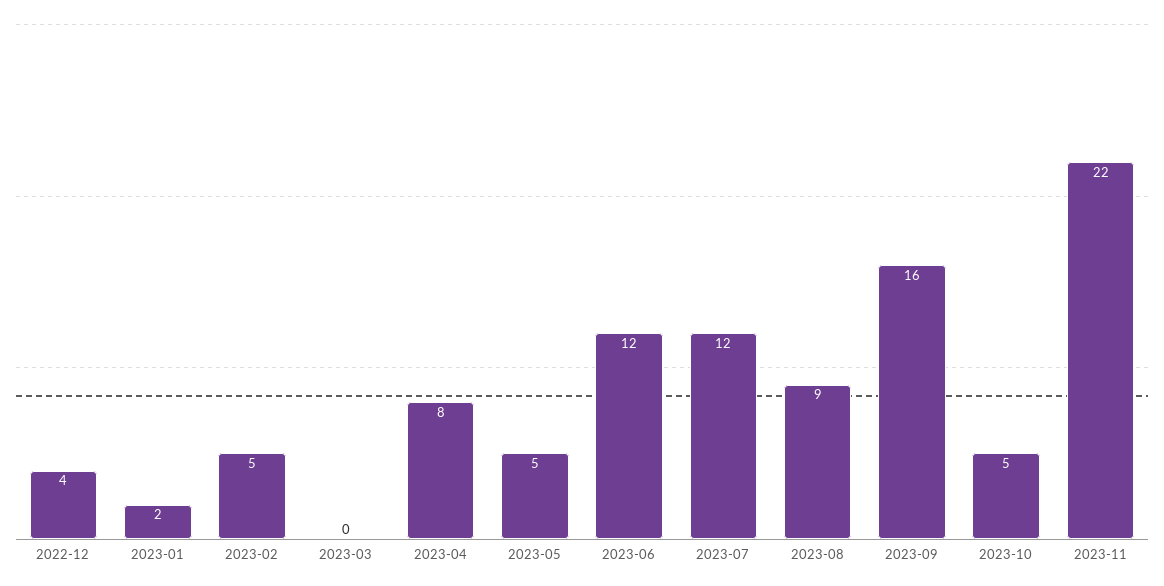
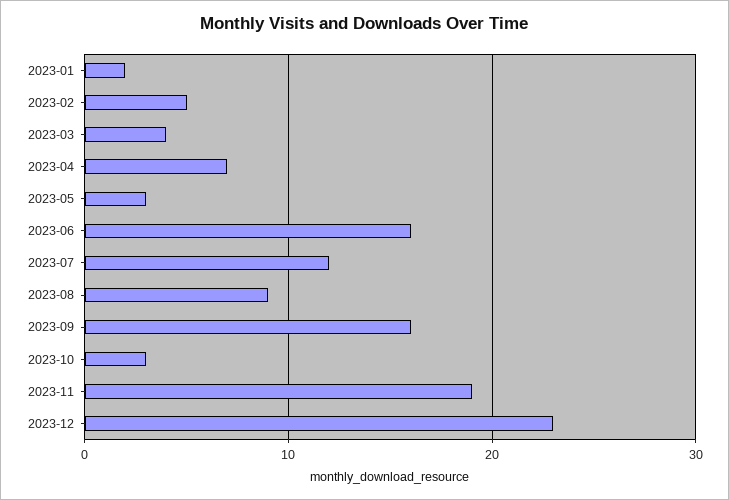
2022-12: 4 -> none
2023-03: 0 -> 4
2023-04: 8 -> 7
2023-05: 5 -> 3
2023-06: 12 -> 16
2023-10: 5 -> 3
2023-11: 22 -> 19
2023-12: none -> 23

